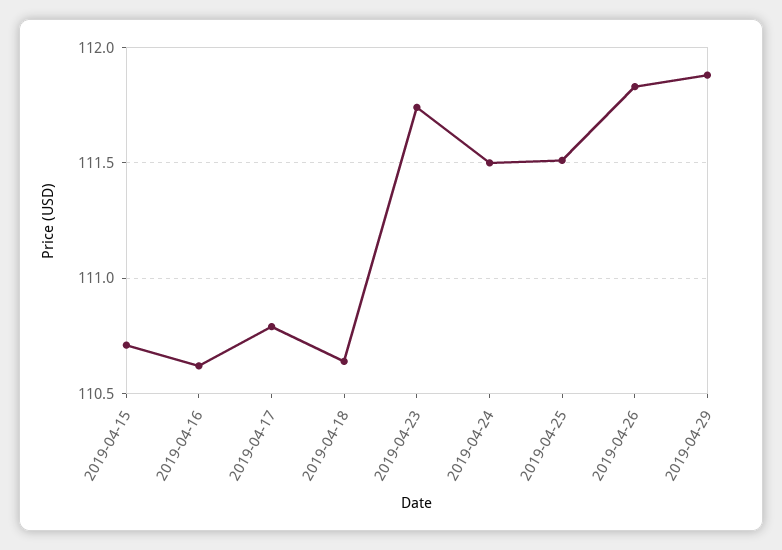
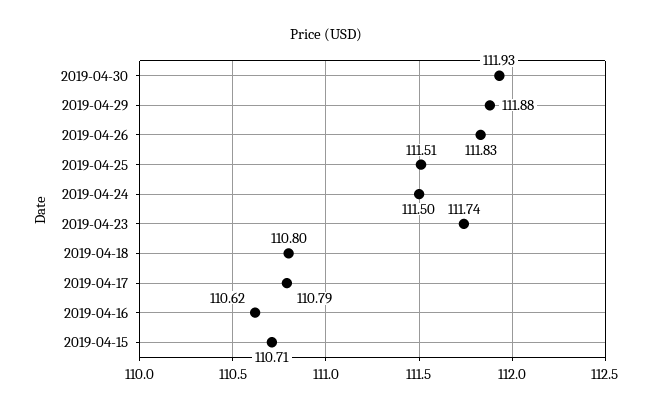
2019-04-18: 110.65 -> 110.8
2019-04-30: none -> 111.93

